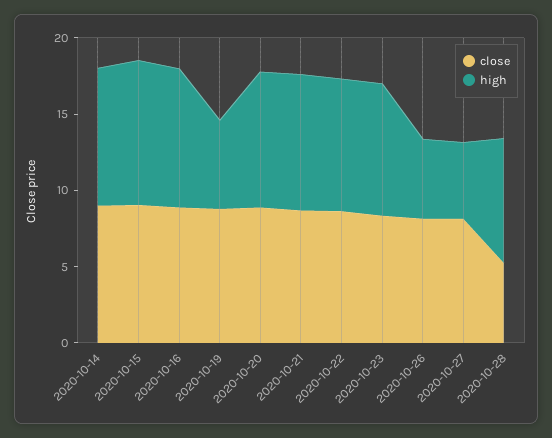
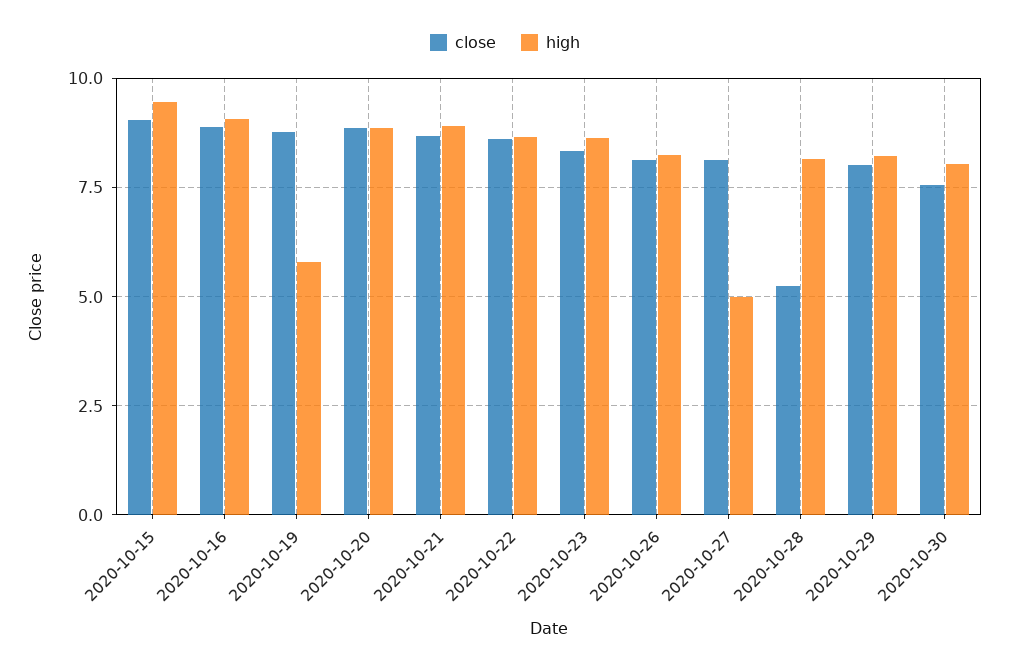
close, 2020-10-14: 9 -> none
high, 2020-10-14: 9 -> none
high, 2020-10-26: 5 -> 8.25
close, 2020-10-29: none -> 8
high, 2020-10-29: none -> 8.25
close, 2020-10-30: none -> 7.5
high, 2020-10-30: none -> 8

